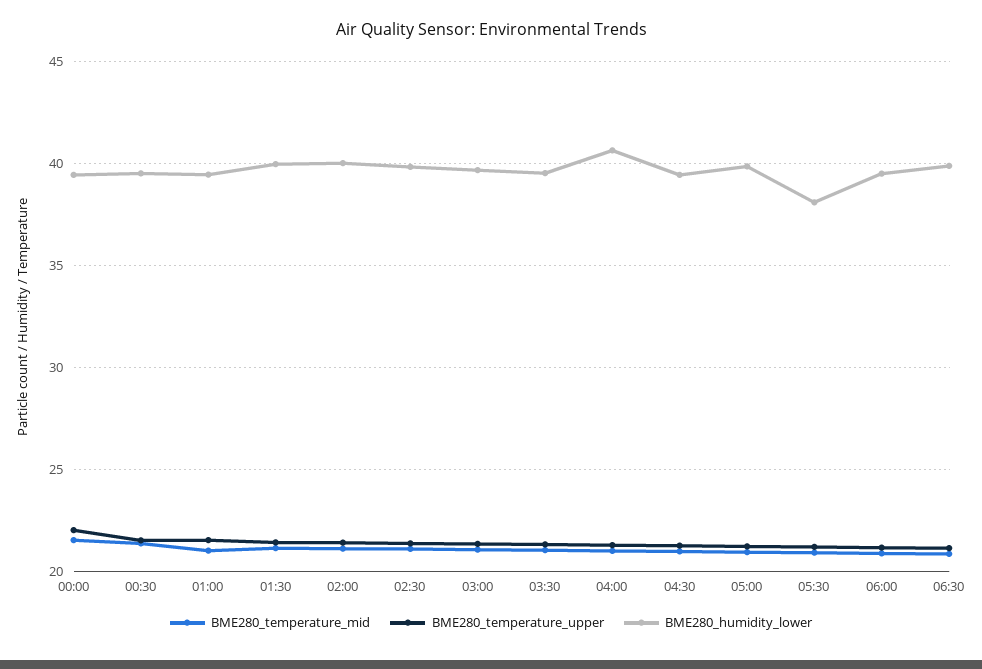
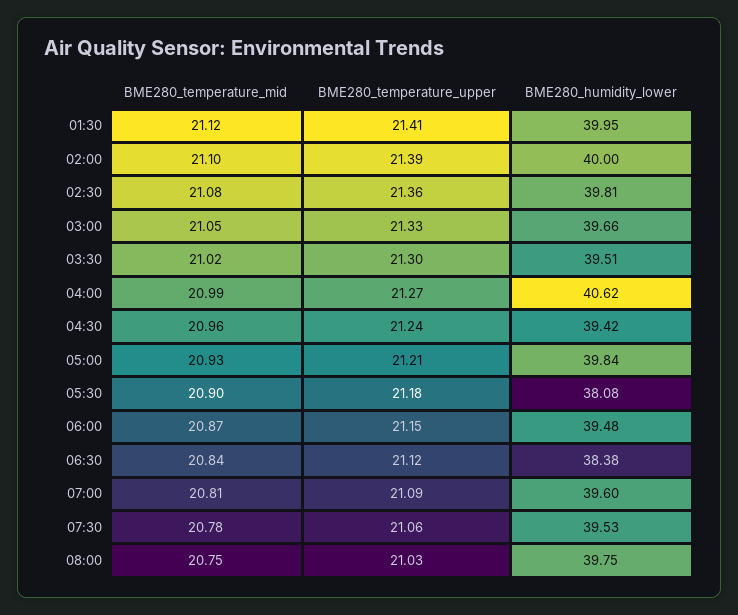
BME280_temperature_mid, 00:00: 21.5 -> none
BME280_temperature_upper, 00:00: 22 -> none
BME280_humidity_lower, 00:00: 39.5 -> none
BME280_temperature_mid, 00:30: 21.5 -> none
BME280_temperature_upper, 00:30: 21.5 -> none
BME280_humidity_lower, 00:30: 39.5 -> none
BME280_temperature_mid, 01:00: 21 -> none
BME280_temperature_upper, 01:00: 21.5 -> none
BME280_humidity_lower, 01:00: 39.5 -> none
BME280_humidity_lower, 06:30: 40 -> 38.38
BME280_temperature_mid, 07:00: none -> 20.81
BME280_temperature_upper, 07:00: none -> 21.09
BME280_humidity_lower, 07:00: none -> 39.6
BME280_temperature_mid, 07:30: none -> 20.78
BME280_temperature_upper, 07:30: none -> 21.06
BME280_humidity_lower, 07:30: none -> 39.53
BME280_temperature_mid, 08:00: none -> 20.75
BME280_temperature_upper, 08:00: none -> 21.03
BME280_humidity_lower, 08:00: none -> 39.75

